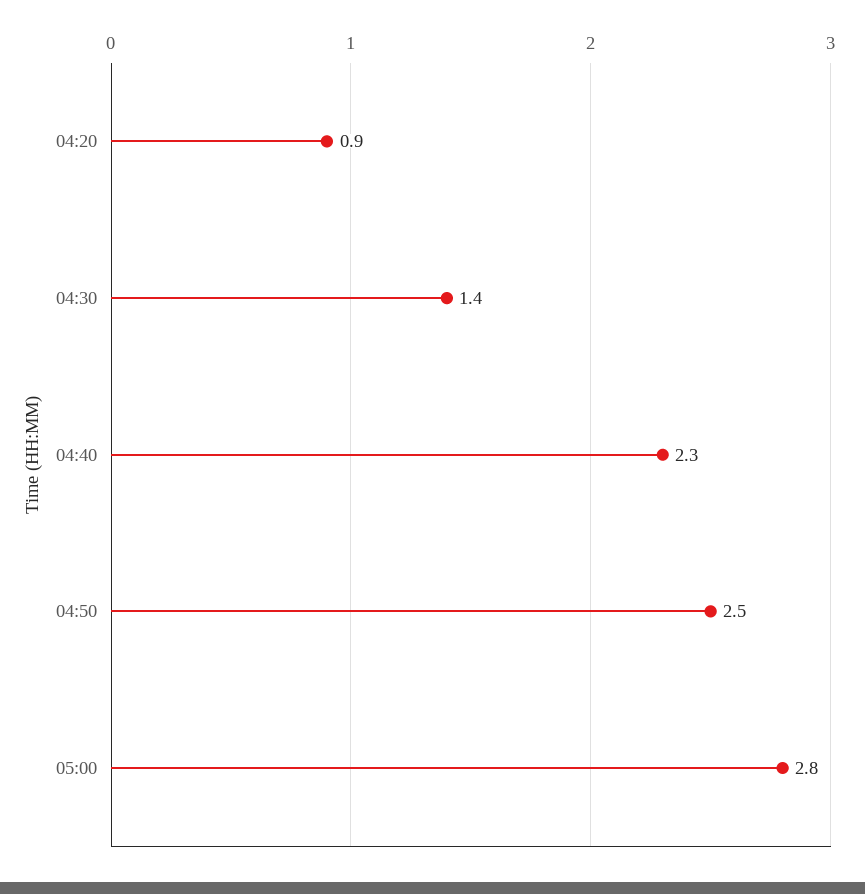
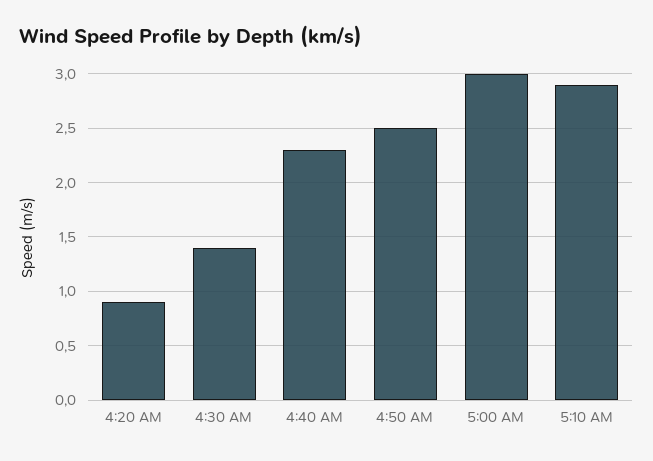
05:00: 2.8 -> 3
5:10 AM: none -> 2.9

